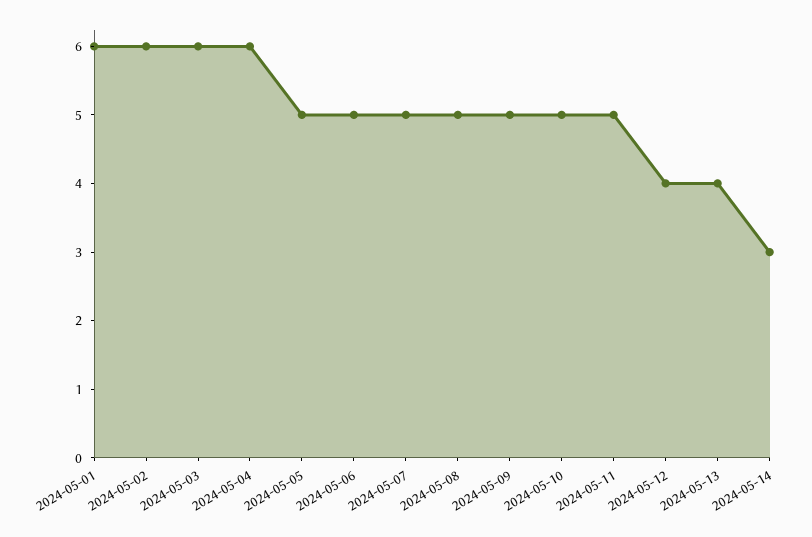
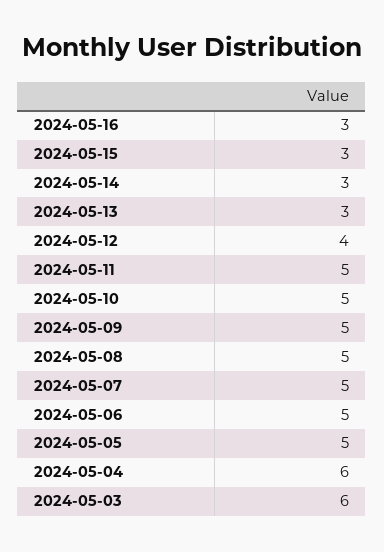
2024-05-01: 6 -> none
2024-05-02: 6 -> none
2024-05-13: 4 -> 3
2024-05-16: none -> 3
2024-05-15: none -> 3

